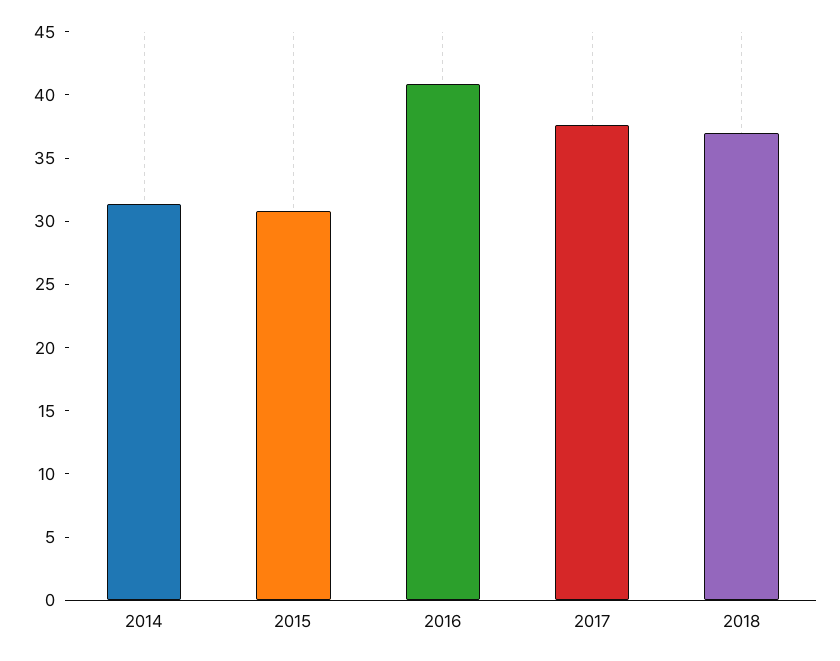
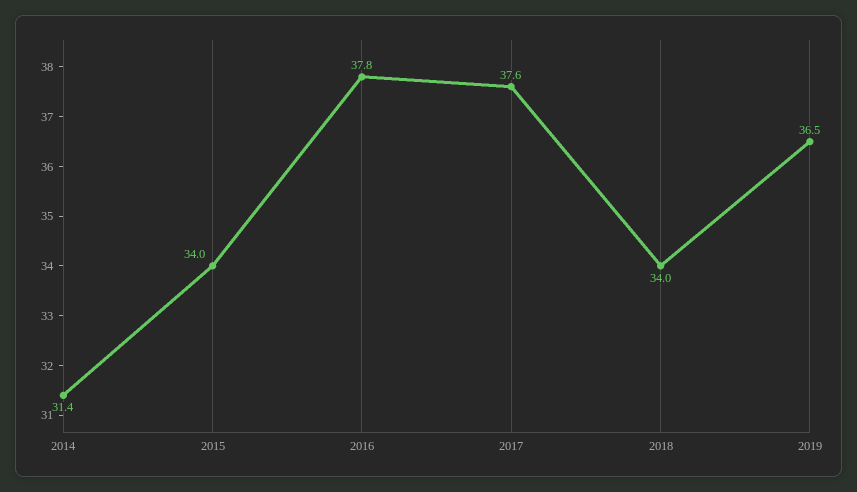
2015: 31 -> 34
2016: 41 -> 37.8
2018: 37 -> 34
2019: none -> 36.5

